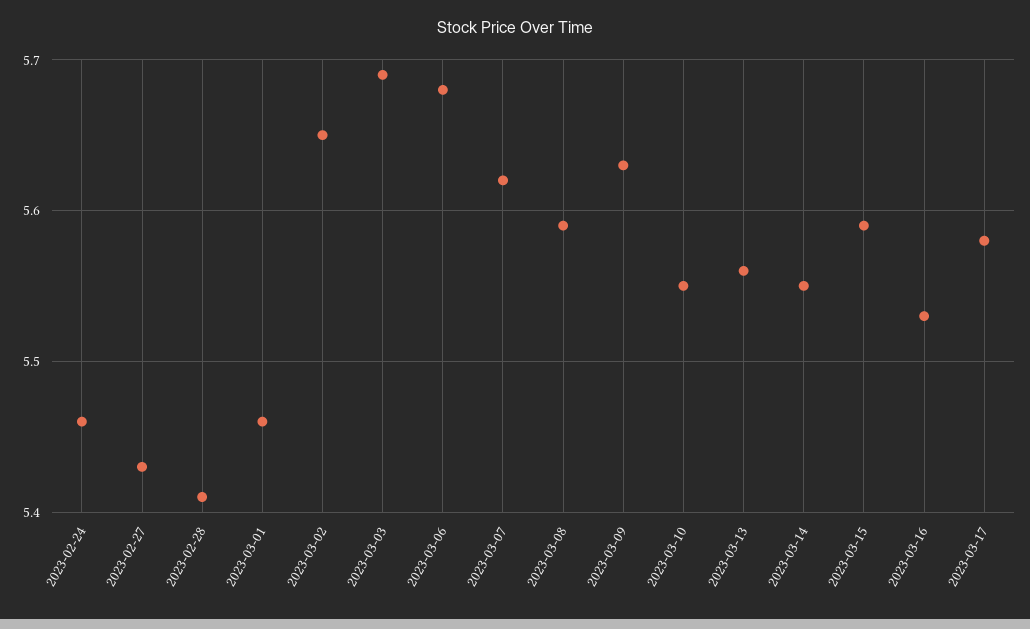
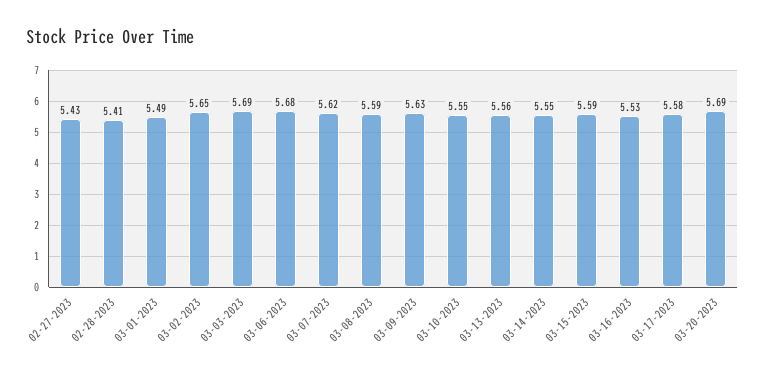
2023-02-24: 5.46 -> none
2023-03-01: 5.46 -> 5.49
03-20-2023: none -> 5.69

